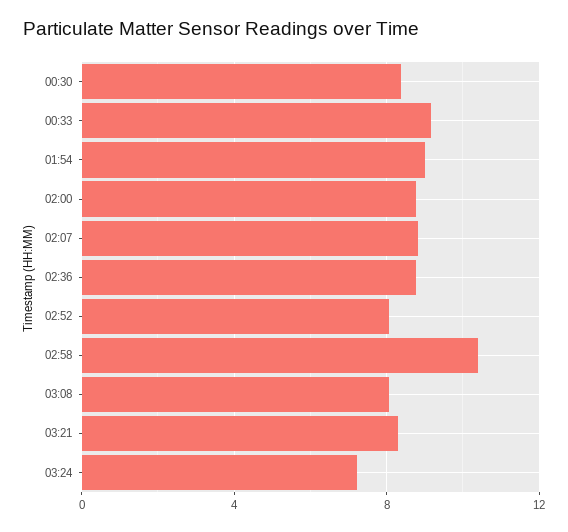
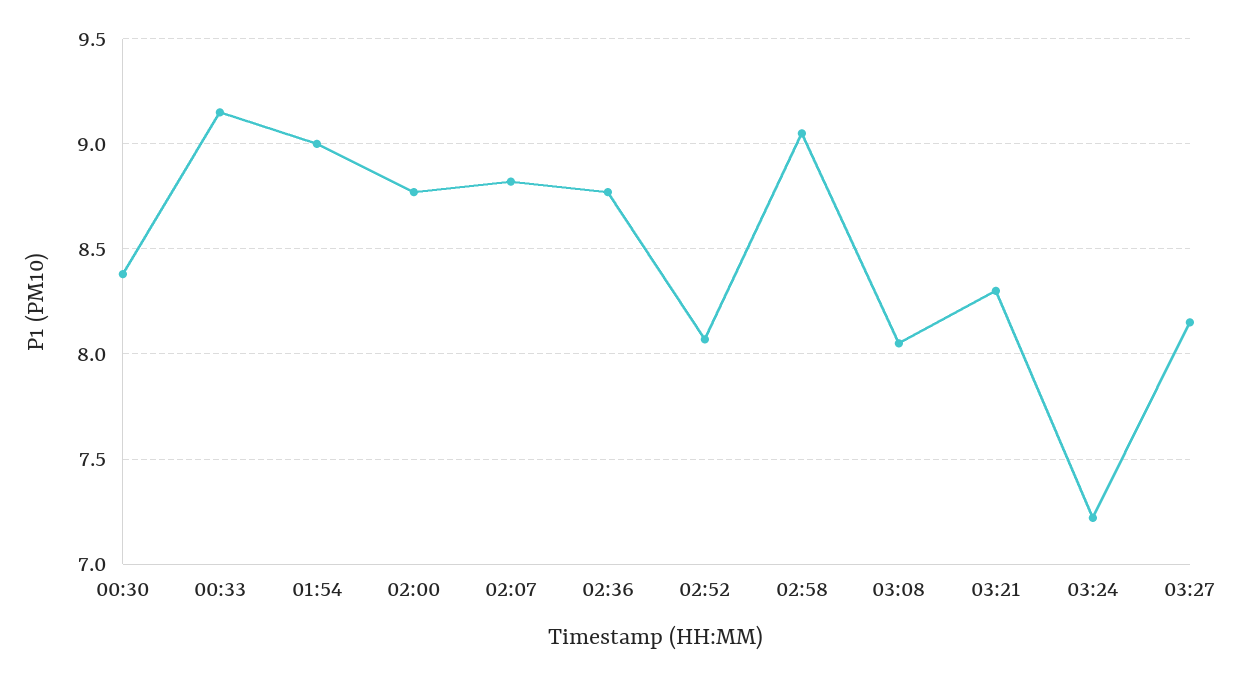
02:58: 10.5 -> 9.05
03:27: none -> 8.15

